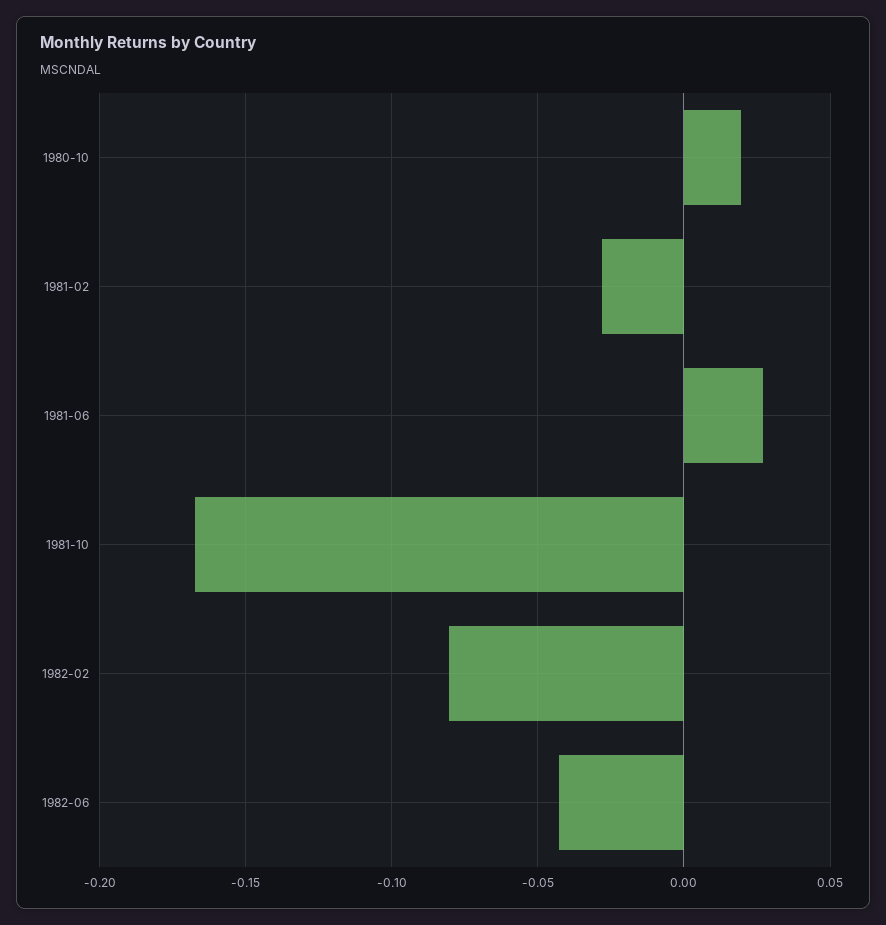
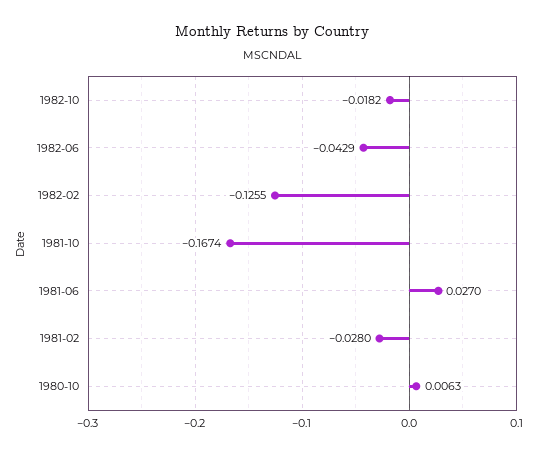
1980-10: 0.02 -> 0.0063
1982-02: -0.08 -> -0.1255
1982-10: none -> -0.0182

